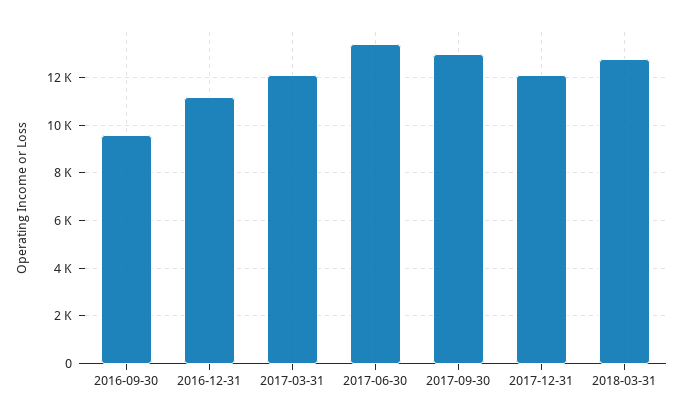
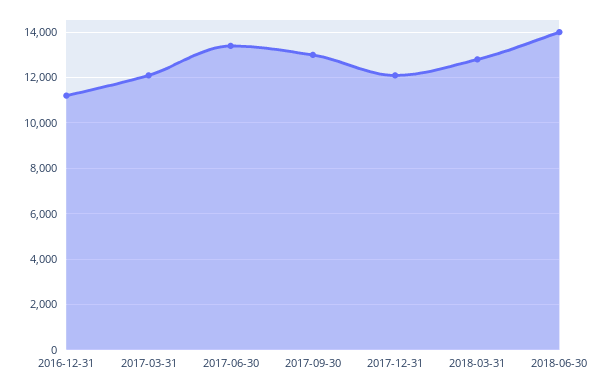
2016-09-30: 9500 -> none
2018-06-30: none -> 14000

